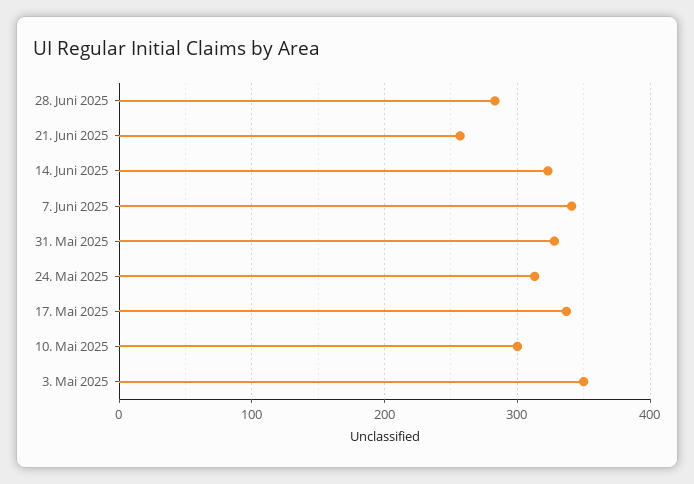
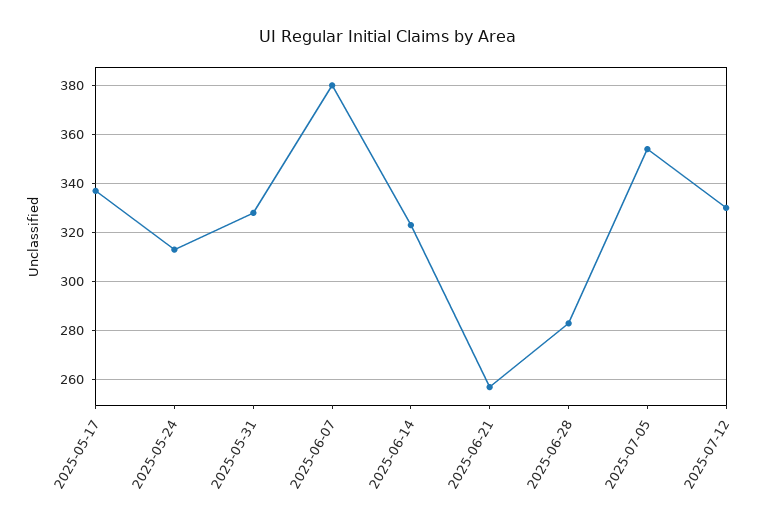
7. Juni 2025: 340 -> 380
10. Mai 2025: 300 -> none
3. Mai 2025: 350 -> none
2025-07-05: none -> 355
2025-07-12: none -> 330

